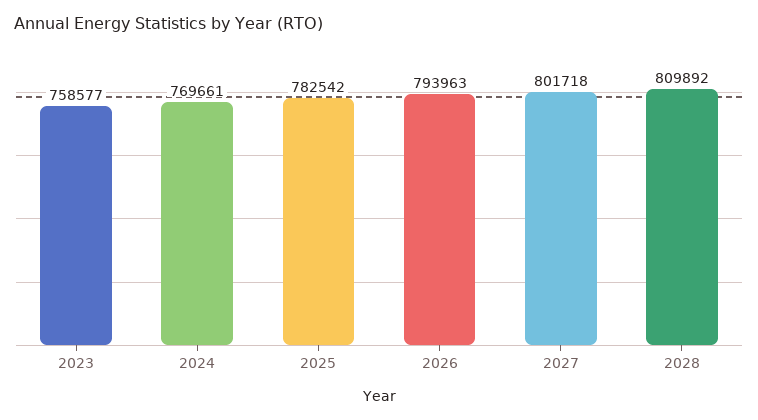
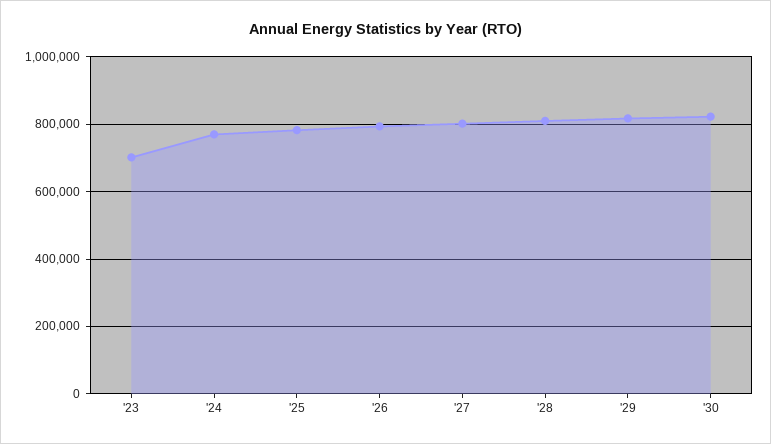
2023: 758577 -> 700000
'29: none -> 820000
'30: none -> 820000

